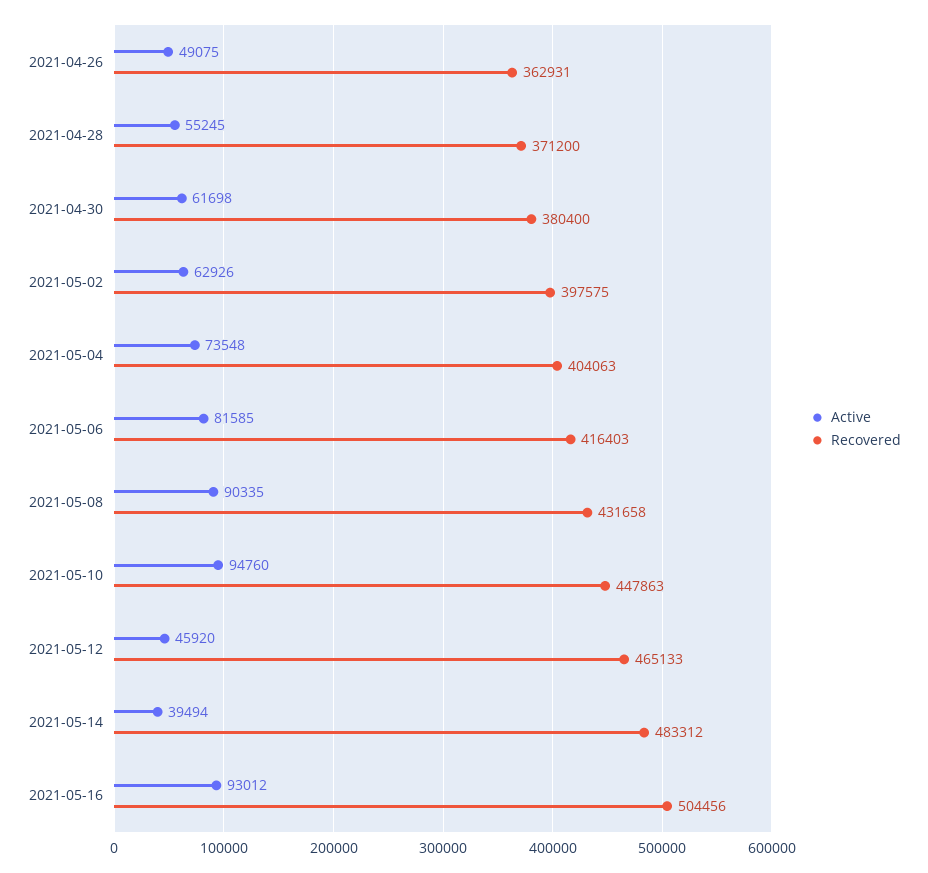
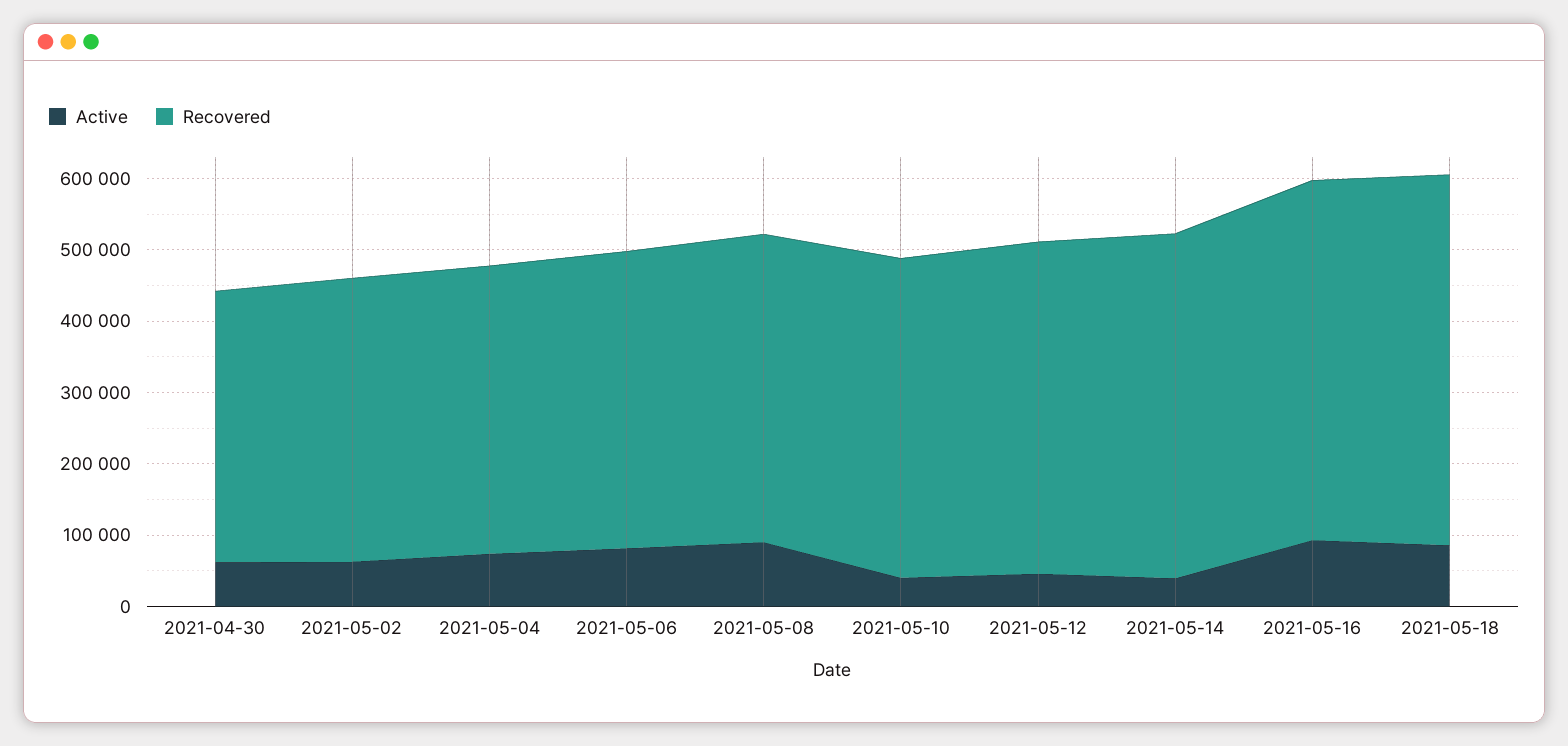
Active, 2021-04-26: 49075 -> none
Recovered, 2021-04-26: 362931 -> none
Active, 2021-04-28: 55245 -> none
Recovered, 2021-04-28: 371200 -> none
Active, 2021-05-10: 94760 -> 40000
Active, 2021-05-18: none -> 80000
Recovered, 2021-05-18: none -> 520000

